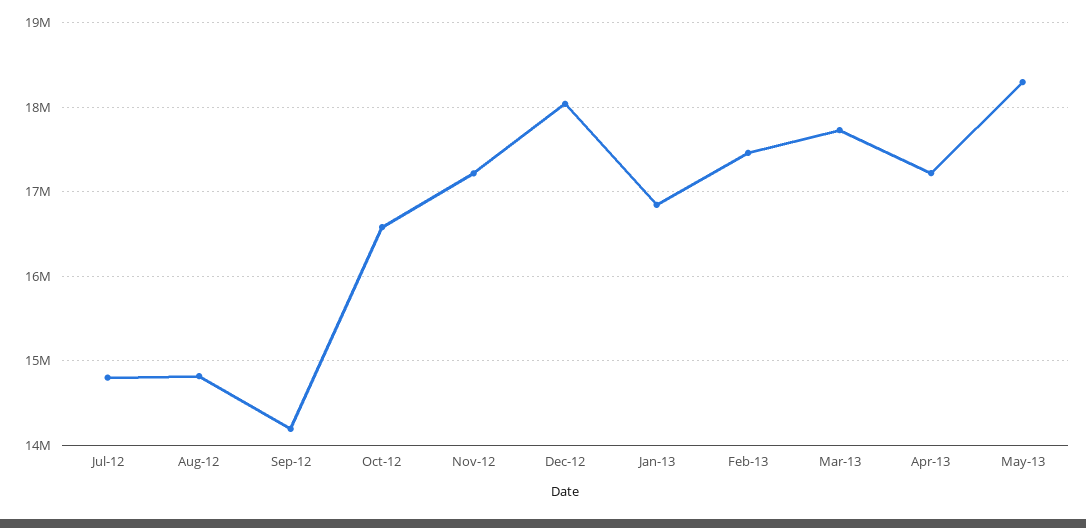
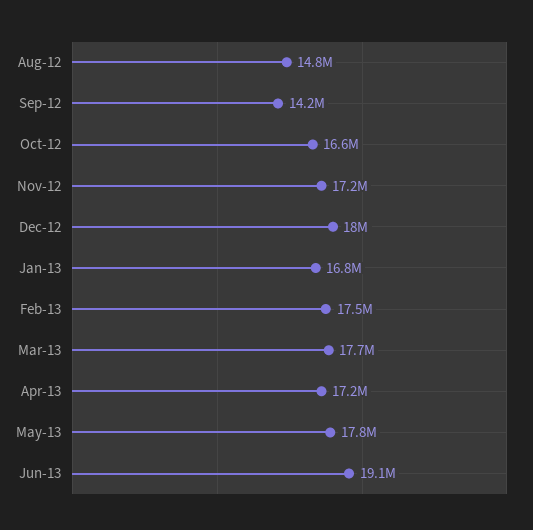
Jul-12: 14800000 -> none
May-13: 18300000 -> 17800000
Jun-13: none -> 19100000

